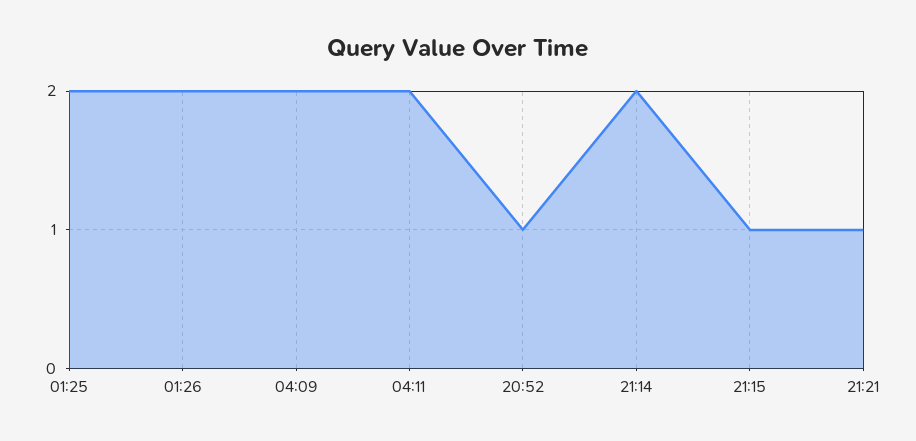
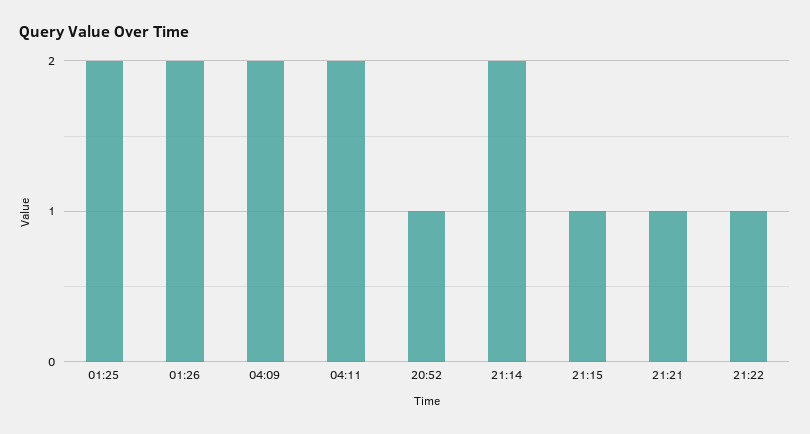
21:22: none -> 1

